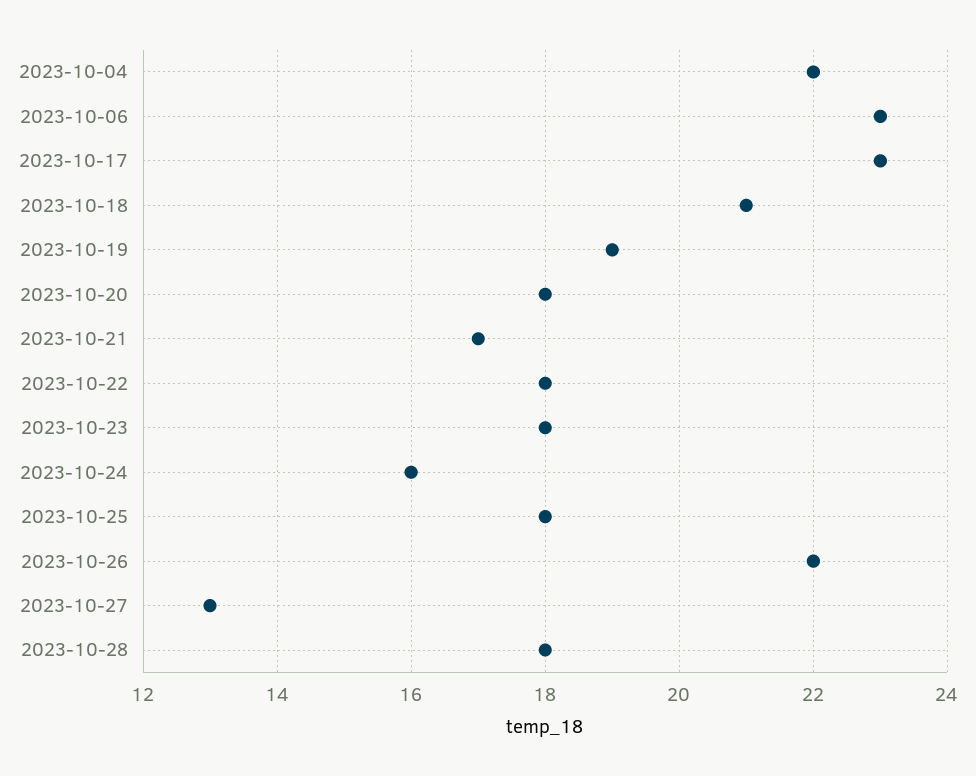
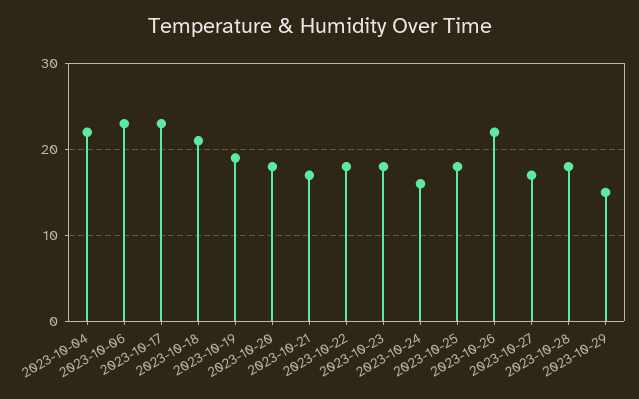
2023-10-27: 13 -> 17
2023-10-29: none -> 15

